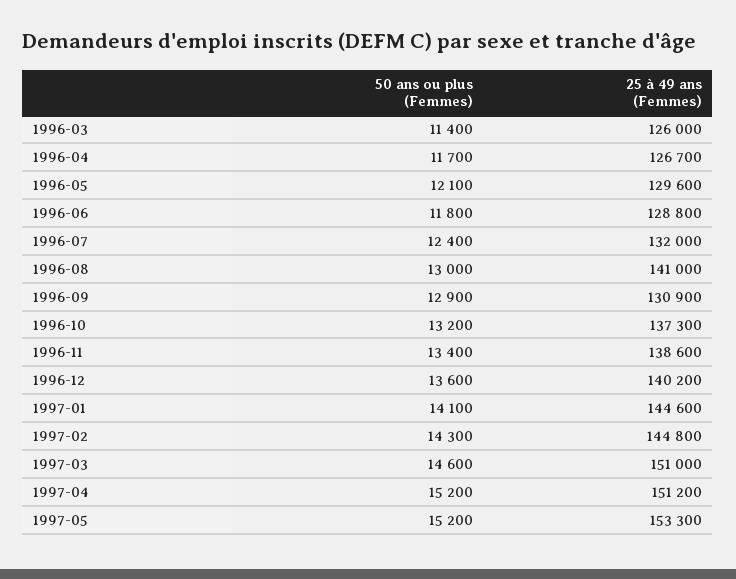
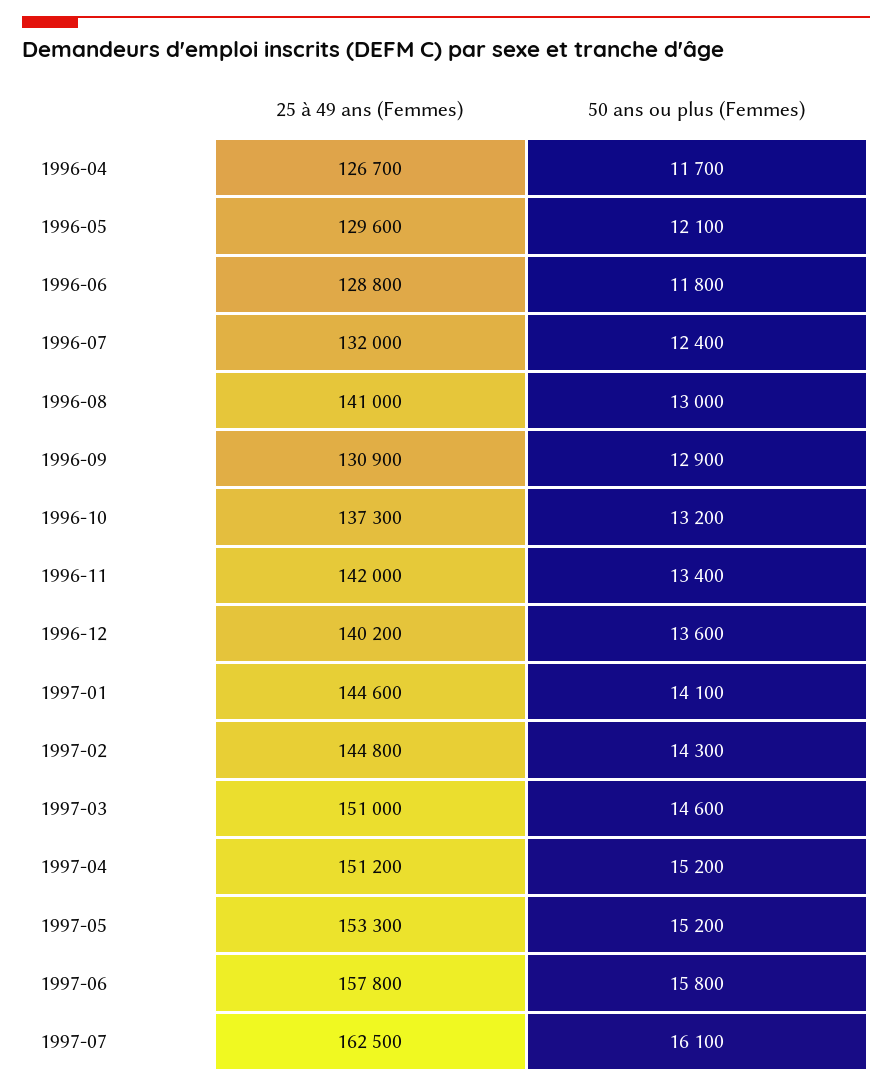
50 ans ou plus (Femmes), 1996-03: 11400 -> none
25 à 49 ans (Femmes), 1996-03: 126000 -> none
25 à 49 ans (Femmes), 1996-11: 138600 -> 142000
25 à 49 ans (Femmes), 1997-06: none -> 157800
50 ans ou plus (Femmes), 1997-06: none -> 15800
25 à 49 ans (Femmes), 1997-07: none -> 162500
50 ans ou plus (Femmes), 1997-07: none -> 16100

